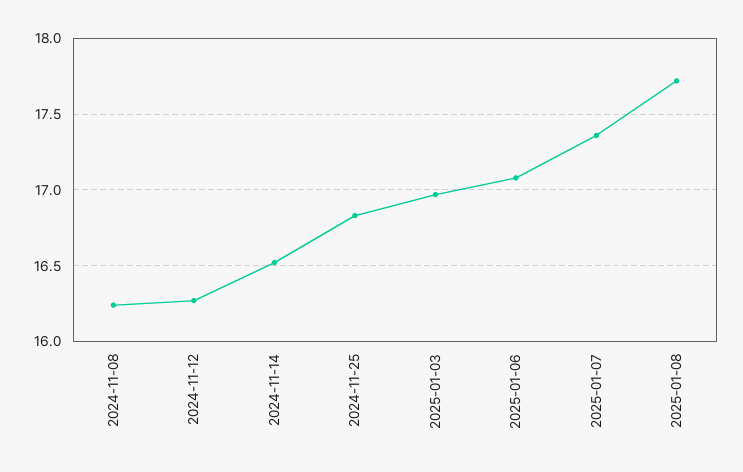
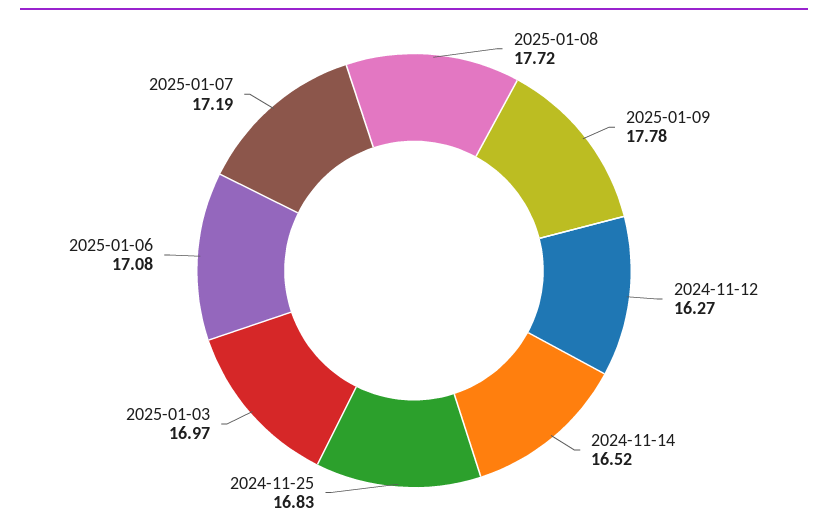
2024-11-08: 16.25 -> none
2025-01-07: 17.35 -> 17.19
2025-01-09: none -> 17.78

